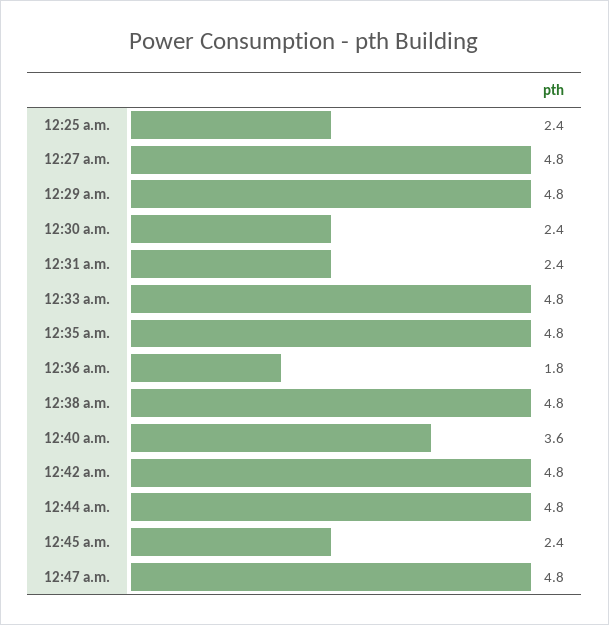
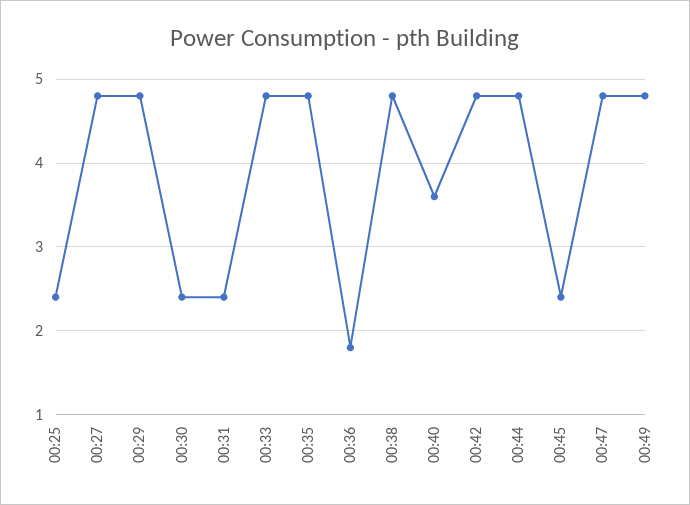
00:49: none -> 4.8

